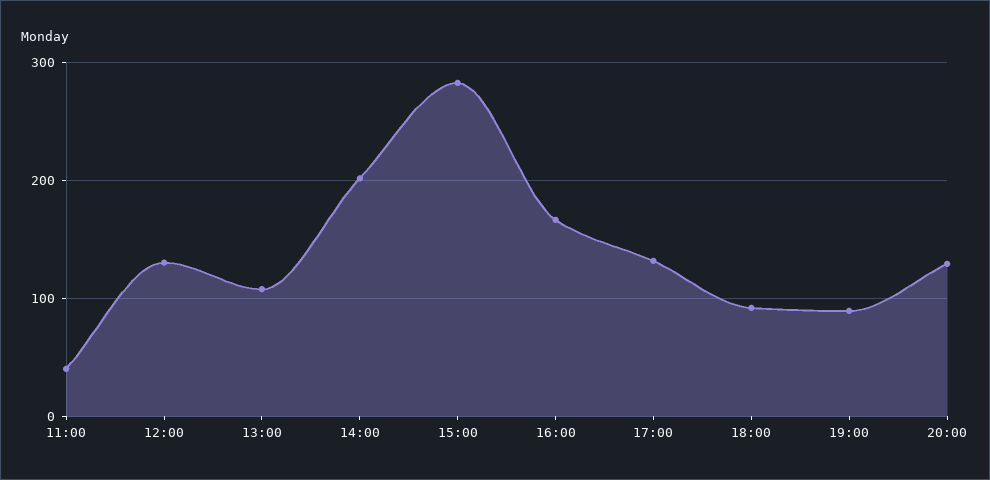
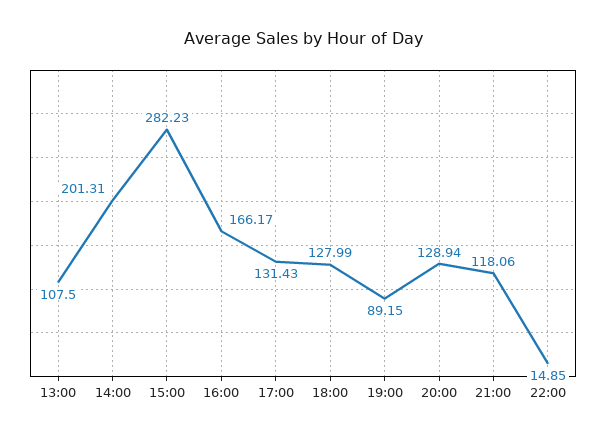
11:00: 40 -> none
12:00: 130 -> none
18:00: 90 -> 127.99
21:00: none -> 118.06
22:00: none -> 14.85

